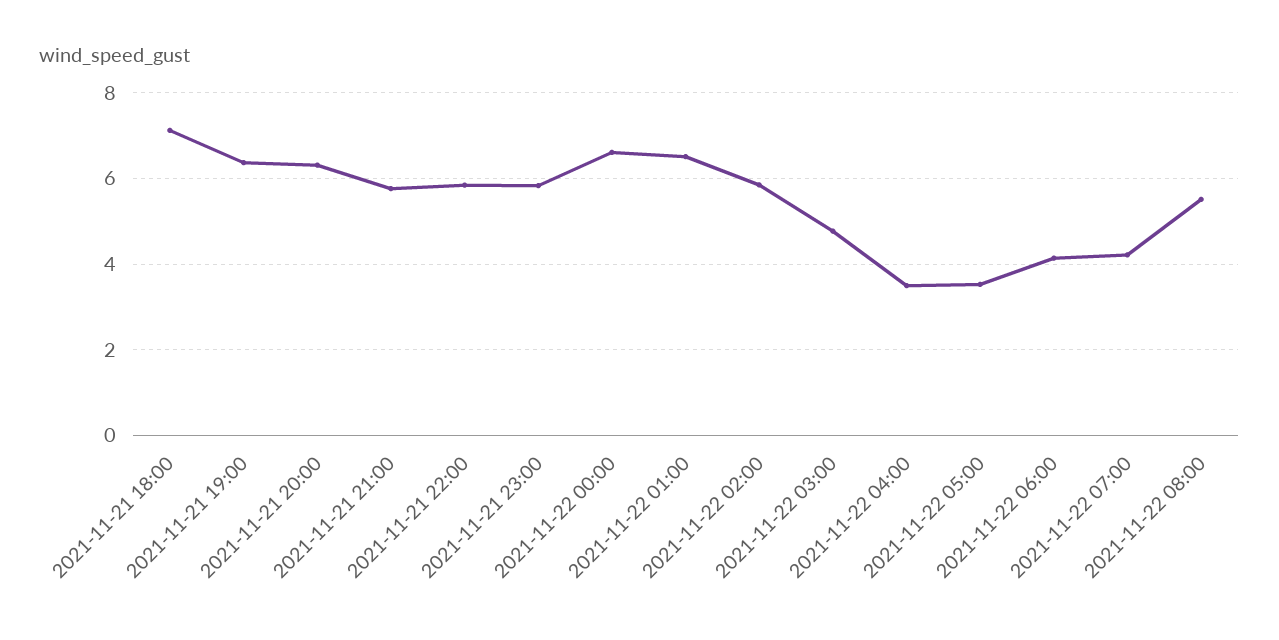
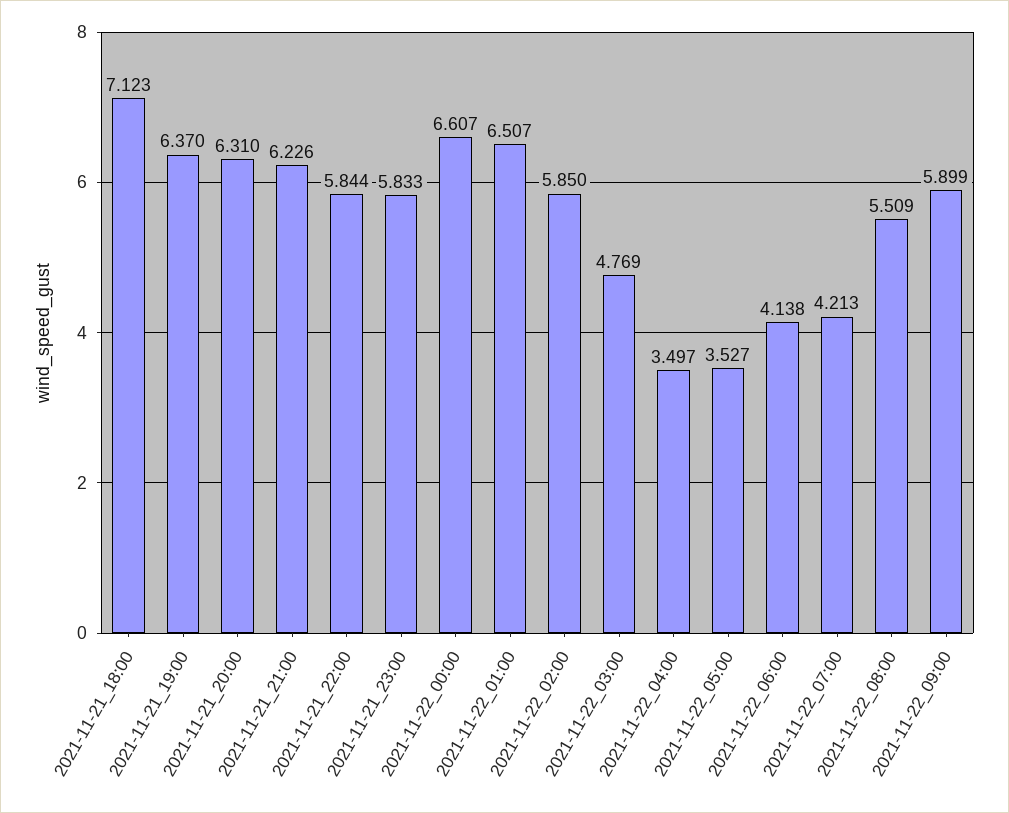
2021-11-21 21:00: 5.8 -> 6.226
2021-11-22_09:00: none -> 5.899

